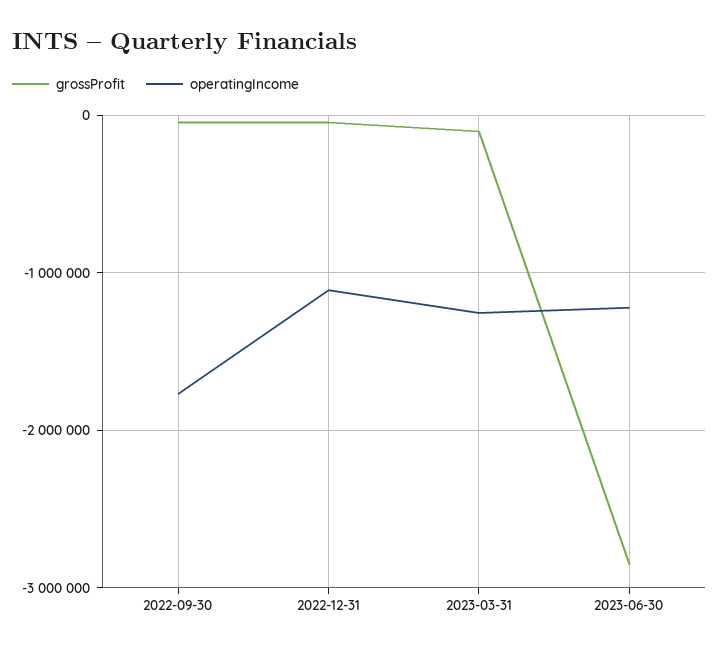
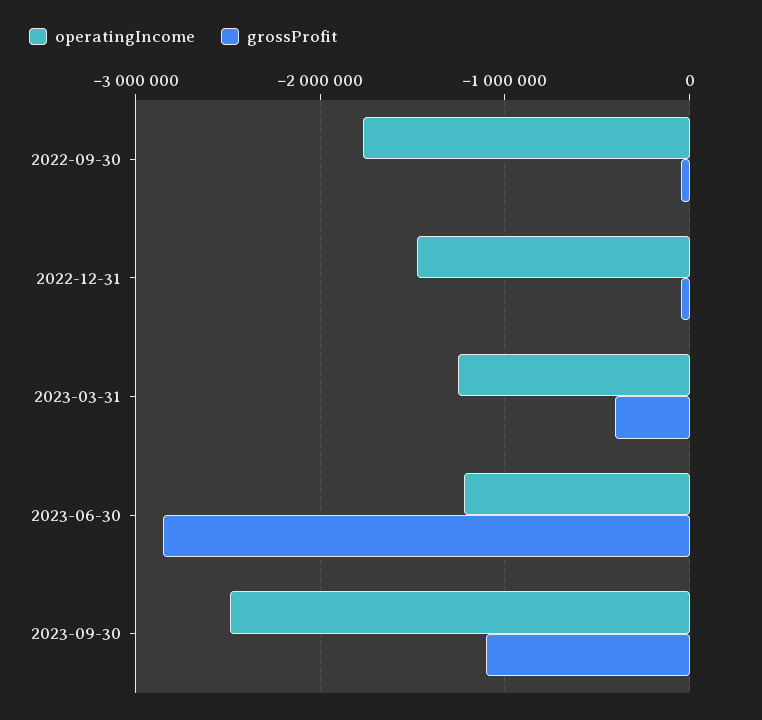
operatingIncome, 2022-12-31: -1100000 -> -1500000
grossProfit, 2023-03-31: -100000 -> -400000
operatingIncome, 2023-09-30: none -> -2500000
grossProfit, 2023-09-30: none -> -1100000

